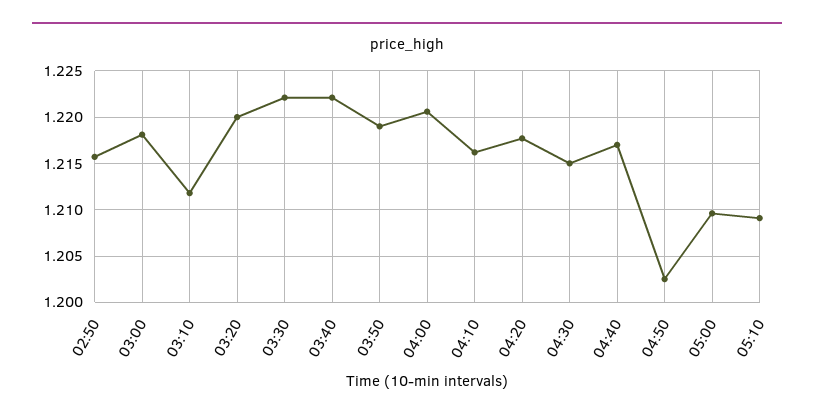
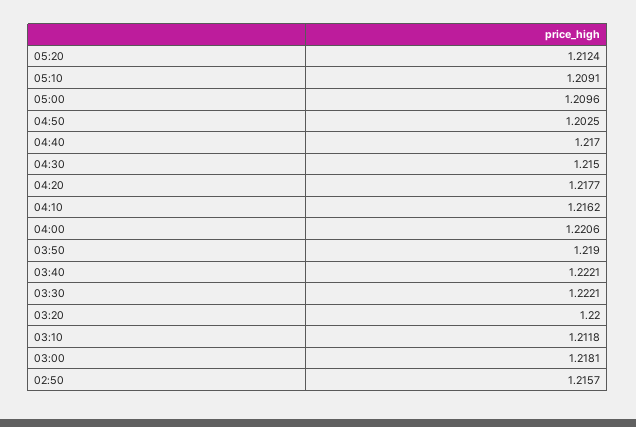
05:20: none -> 1.2124

